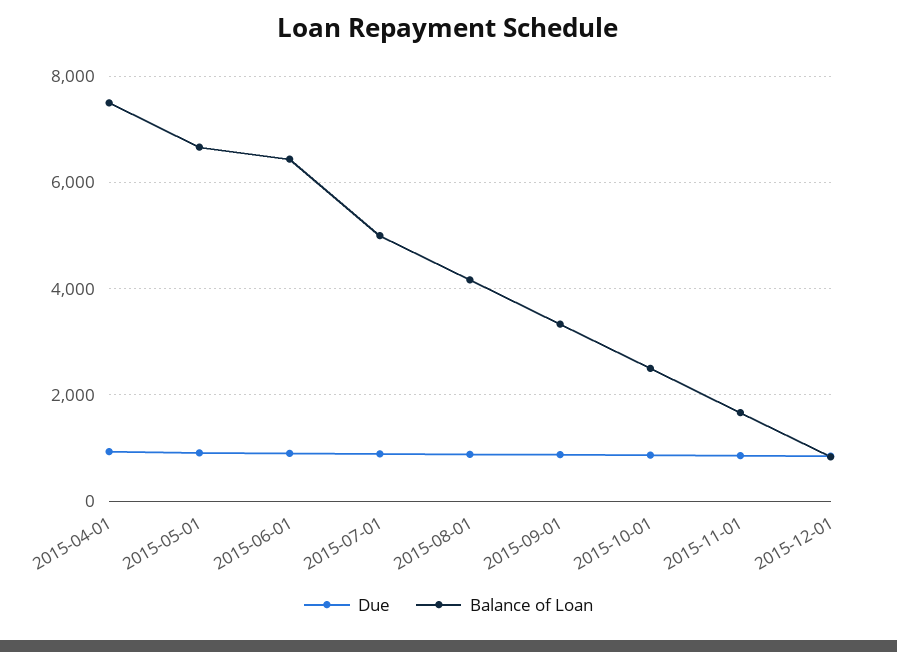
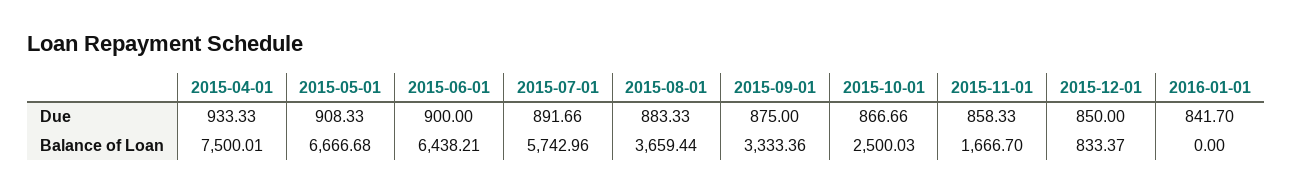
Balance of Loan, 2015-07-01: 5000 -> 5742.96
Balance of Loan, 2015-08-01: 4200 -> 3659.44
Due, 2016-01-01: none -> 841.7
Balance of Loan, 2016-01-01: none -> 0

